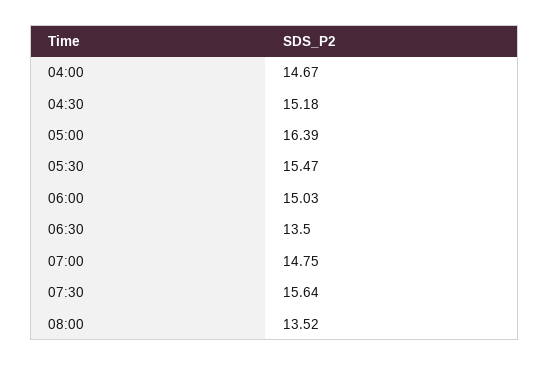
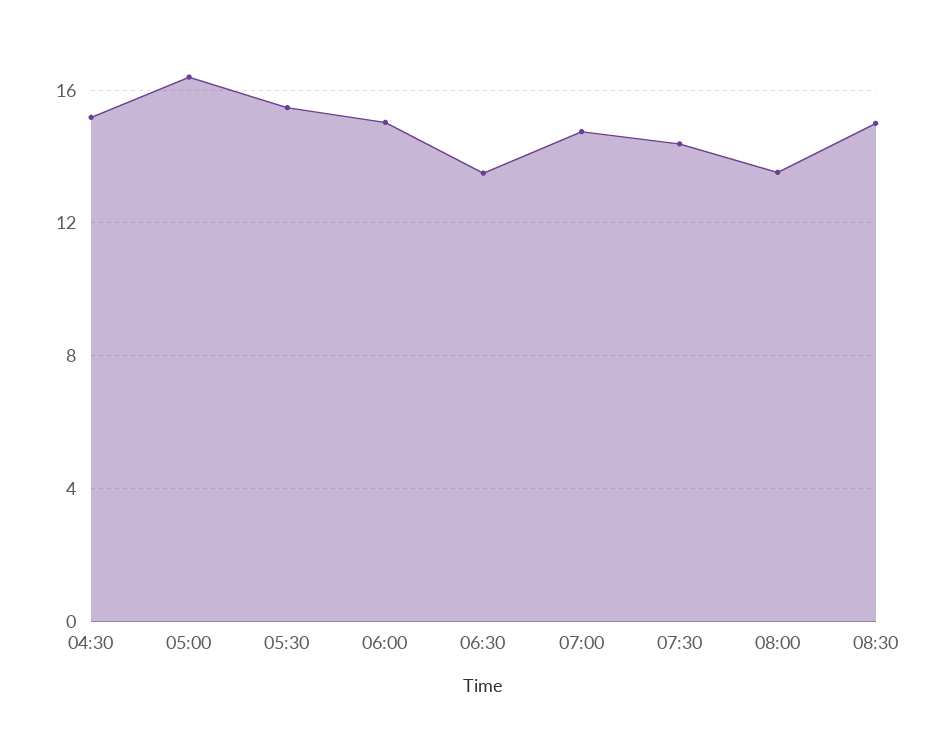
04:00: 14.67 -> none
07:30: 15.64 -> 14.5
08:30: none -> 15

